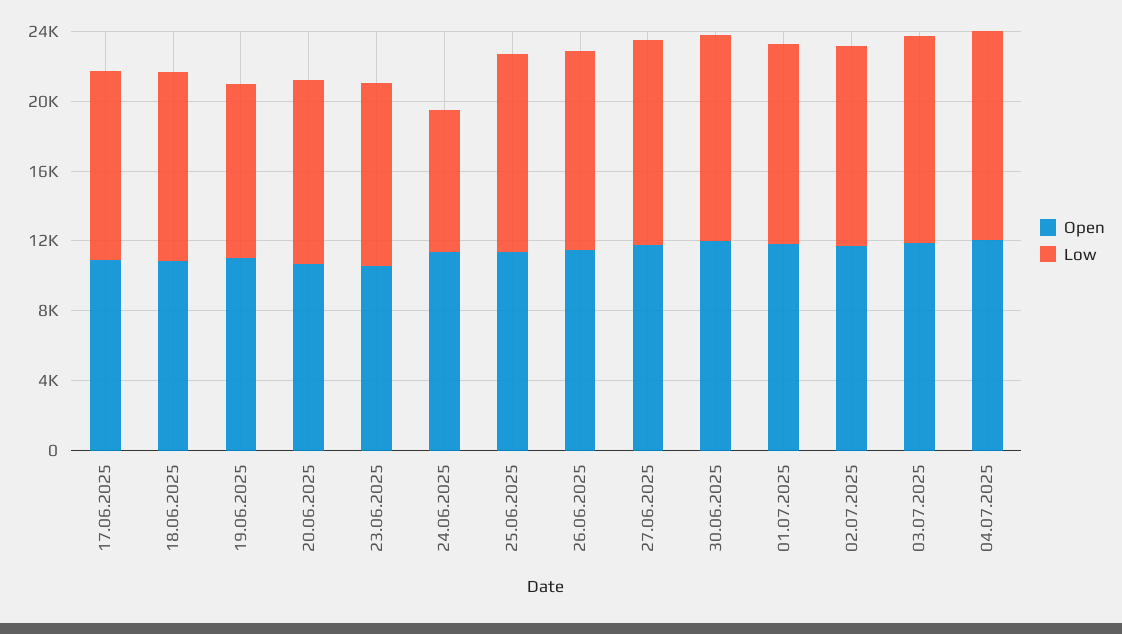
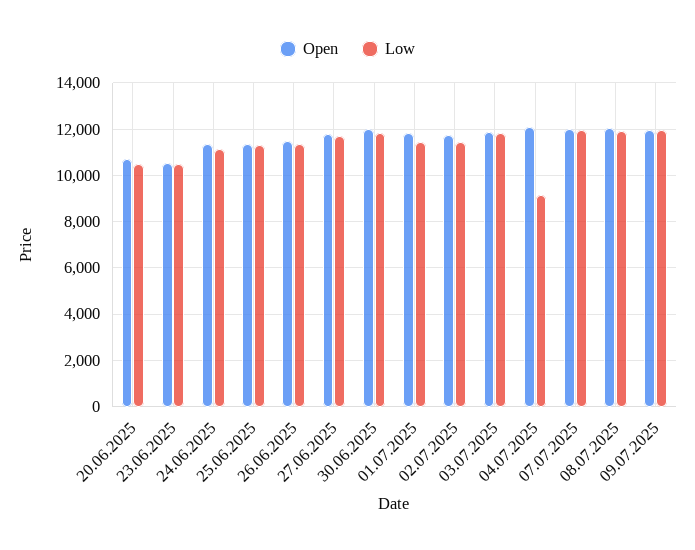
Open, 17.06.2025: 11000 -> none
Low, 17.06.2025: 11000 -> none
Open, 18.06.2025: 11000 -> none
Low, 18.06.2025: 11000 -> none
Open, 19.06.2025: 11000 -> none
Low, 19.06.2025: 10000 -> none
Low, 24.06.2025: 8000 -> 11000
Low, 04.07.2025: 12000 -> 9000
Open, 07.07.2025: none -> 12000
Low, 07.07.2025: none -> 12000
Open, 08.07.2025: none -> 12000
Low, 08.07.2025: none -> 12000
Open, 09.07.2025: none -> 12000
Low, 09.07.2025: none -> 12000

